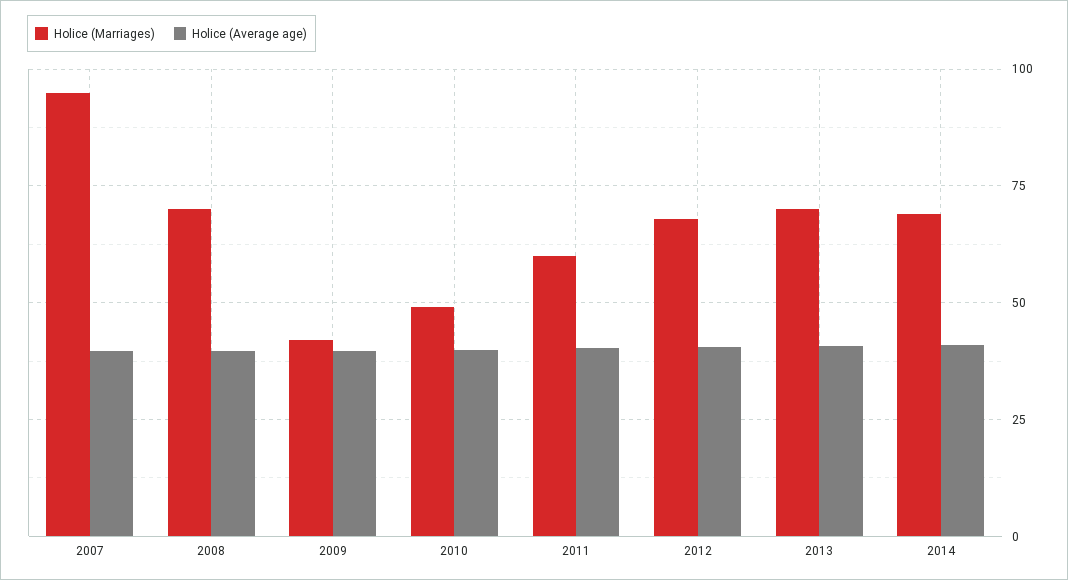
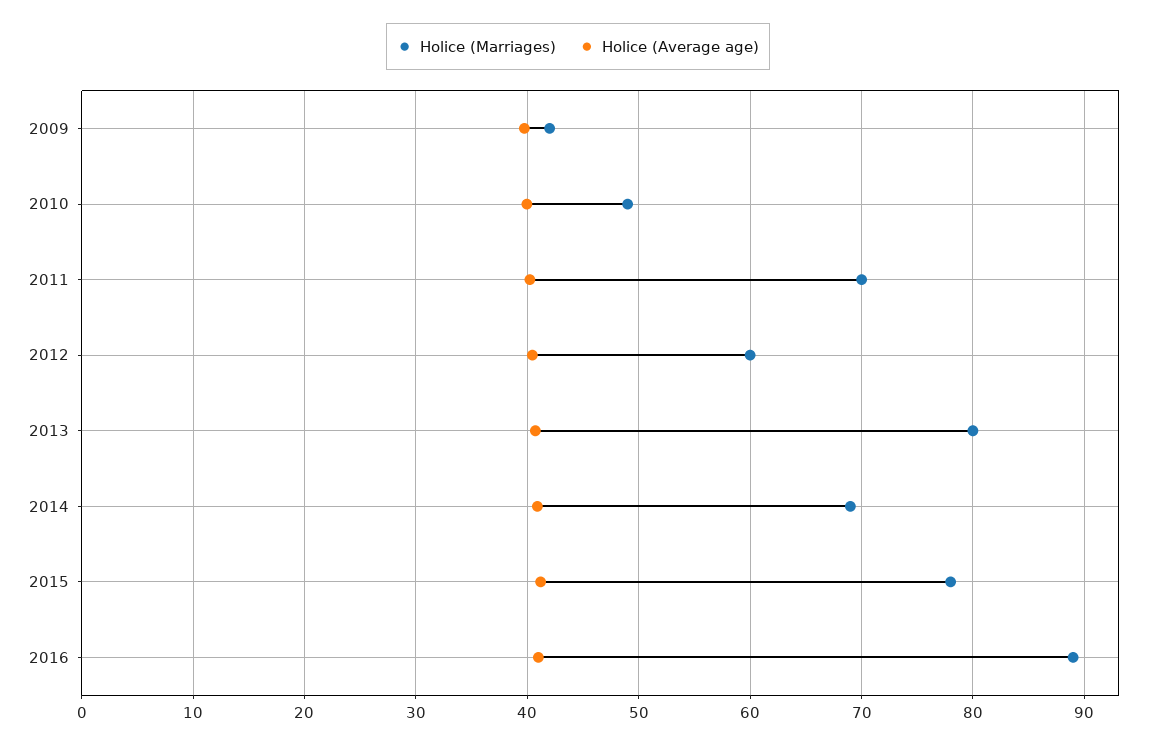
Holice (Marriages), 2007: 95 -> none
Holice (Average age), 2007: 40 -> none
Holice (Marriages), 2008: 70 -> none
Holice (Average age), 2008: 40 -> none
Holice (Marriages), 2011: 60 -> 70
Holice (Marriages), 2012: 67.5 -> 60
Holice (Marriages), 2013: 70 -> 80
Holice (Marriages), 2015: none -> 78
Holice (Average age), 2015: none -> 41
Holice (Marriages), 2016: none -> 89
Holice (Average age), 2016: none -> 41

